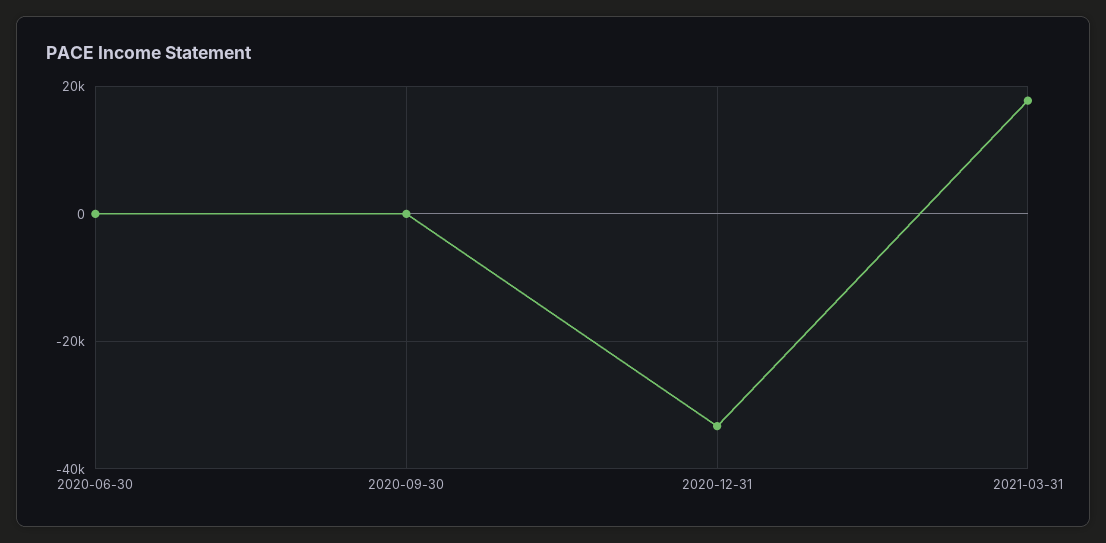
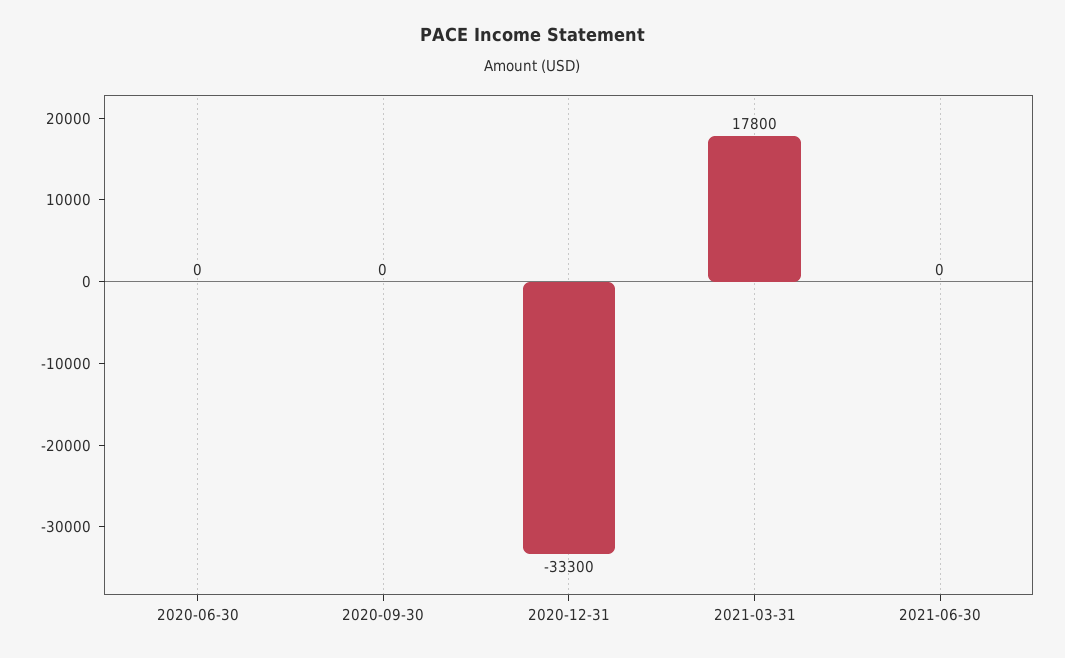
2021-06-30: none -> 0

